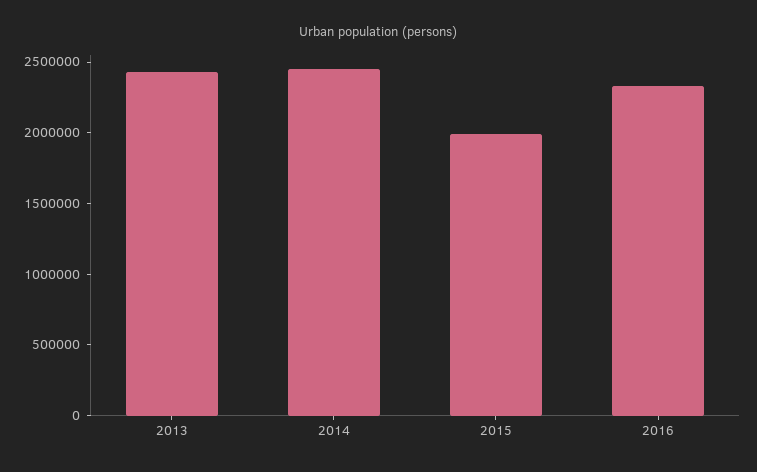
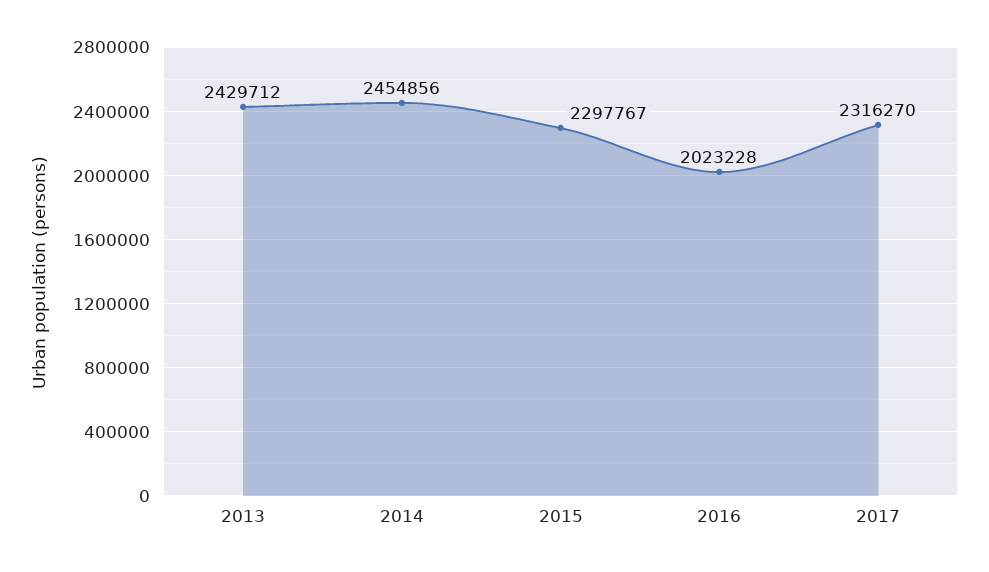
2015: 2000000 -> 2297767
2016: 2300000 -> 2023228
2017: none -> 2316270

